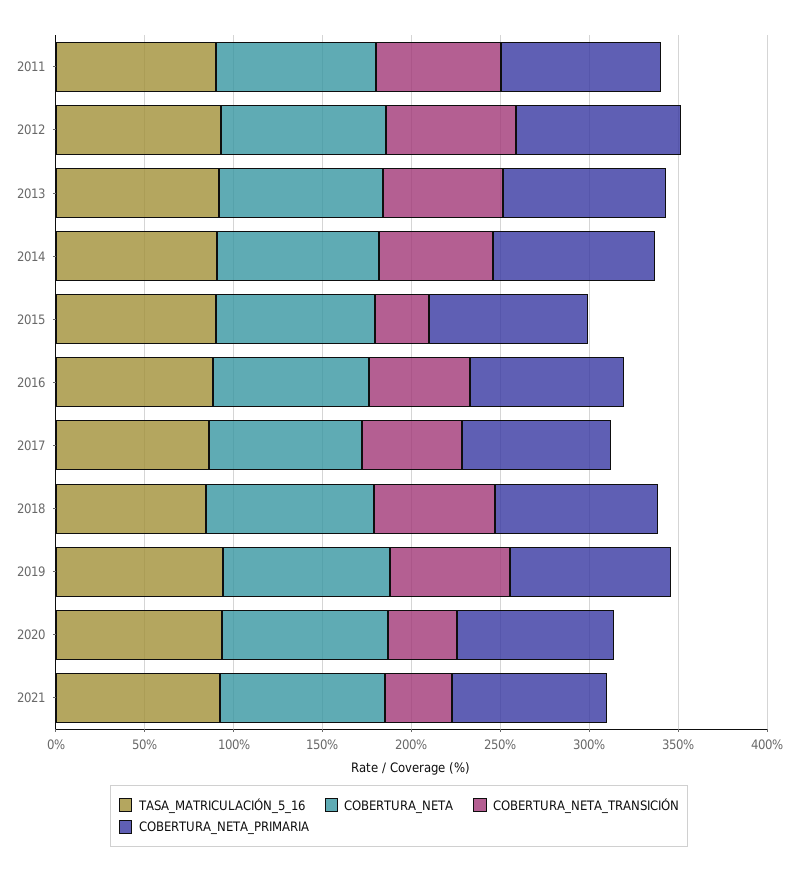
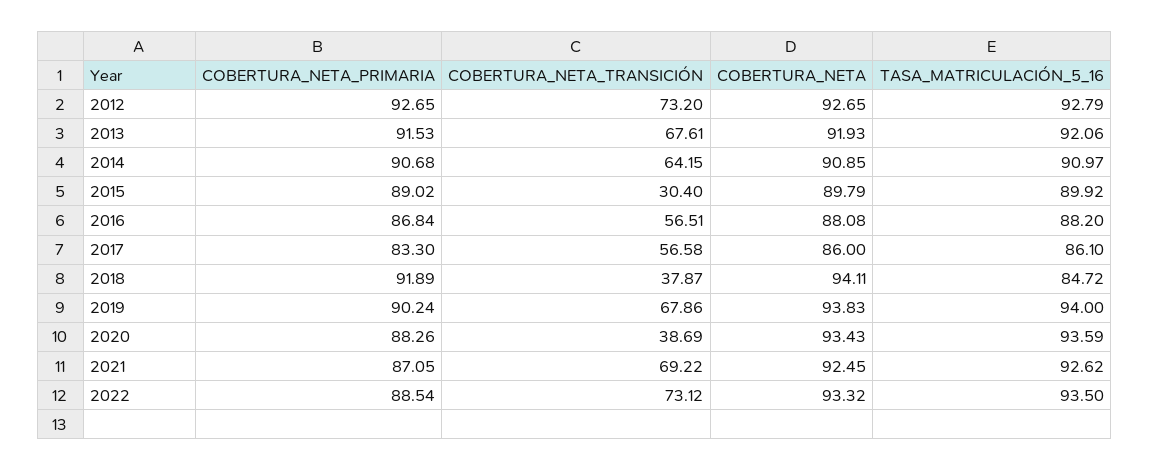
TASA_MATRICULACIÓN_5_16, 2011: 90 -> none
COBERTURA_NETA, 2011: 90 -> none
COBERTURA_NETA_TRANSICIÓN, 2011: 70 -> none
COBERTURA_NETA_PRIMARIA, 2011: 90 -> none
COBERTURA_NETA_TRANSICIÓN, 2018: 70 -> 37.87
COBERTURA_NETA_TRANSICIÓN, 2021: 40 -> 69.22
COBERTURA_NETA_PRIMARIA, 2022: none -> 88.54
COBERTURA_NETA_TRANSICIÓN, 2022: none -> 73.12
COBERTURA_NETA, 2022: none -> 93.32
TASA_MATRICULACIÓN_5_16, 2022: none -> 93.5

